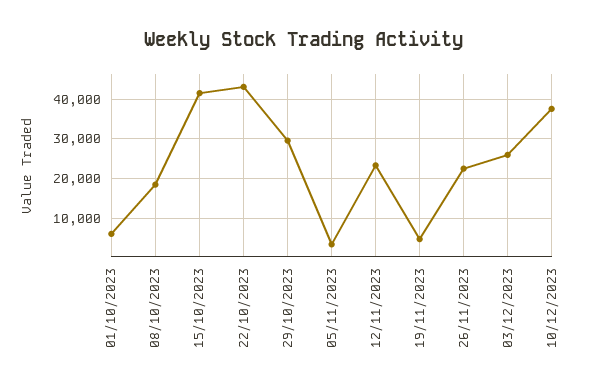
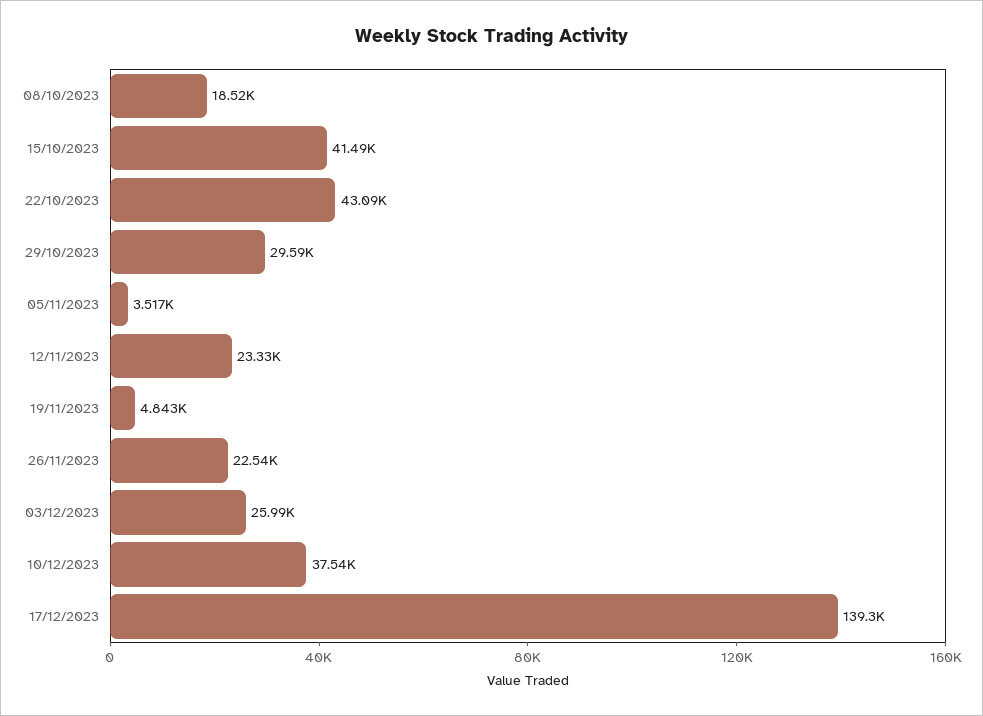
01/10/2023: 6000 -> none
17/12/2023: none -> 139300

